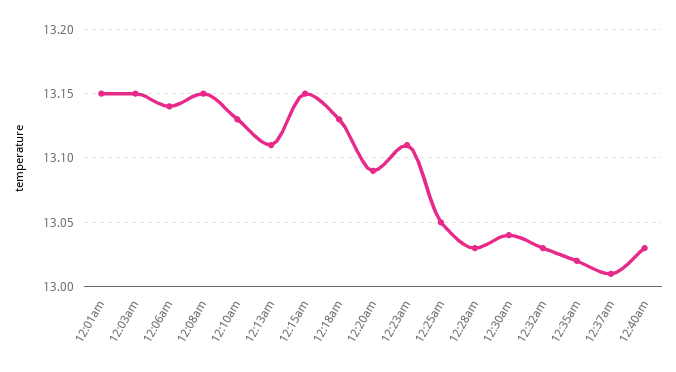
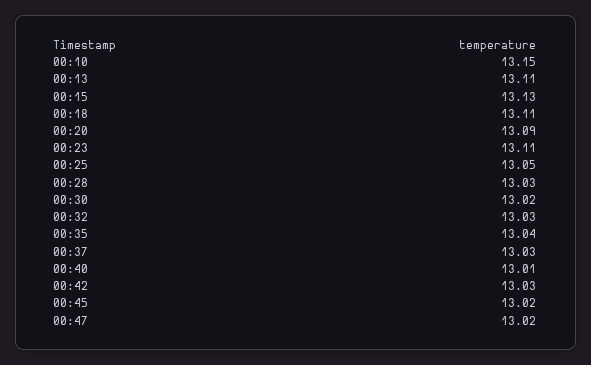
12:01am: 13.15 -> none
12:03am: 13.15 -> none
12:06am: 13.14 -> none
12:08am: 13.15 -> none
12:10am: 13.13 -> 13.15
12:15am: 13.15 -> 13.13
12:18am: 13.13 -> 13.11
12:30am: 13.04 -> 13.02
12:35am: 13.02 -> 13.04
12:37am: 13.01 -> 13.03
12:40am: 13.03 -> 13.01
00:42: none -> 13.03
00:45: none -> 13.02
00:47: none -> 13.02

